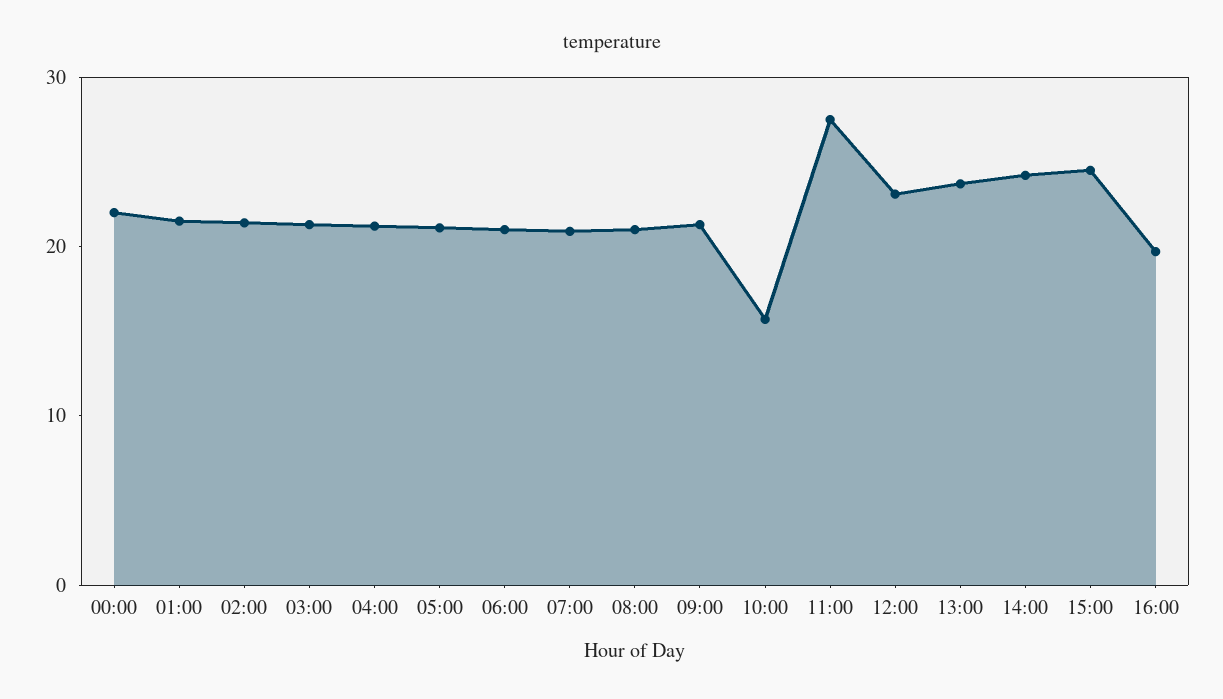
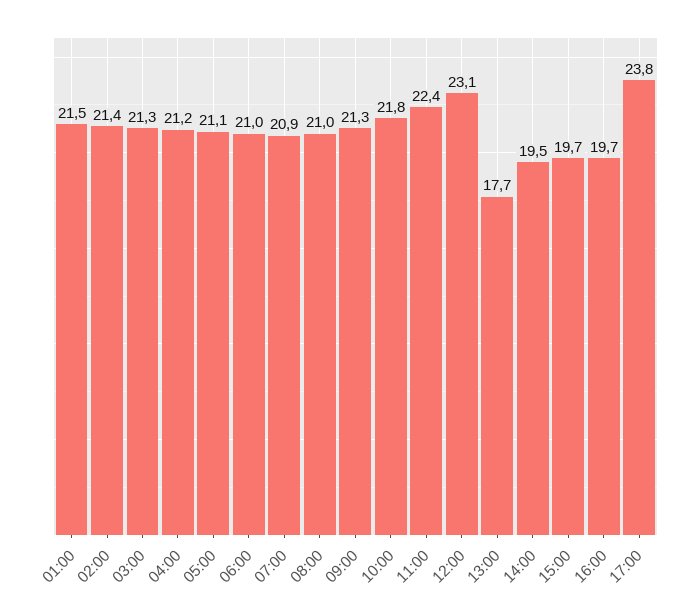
00:00: 22 -> none
10:00: 16 -> 21.8
11:00: 28 -> 22.4
13:00: 24 -> 17.7
14:00: 24 -> 19.5
15:00: 24 -> 19.7
17:00: none -> 23.8

